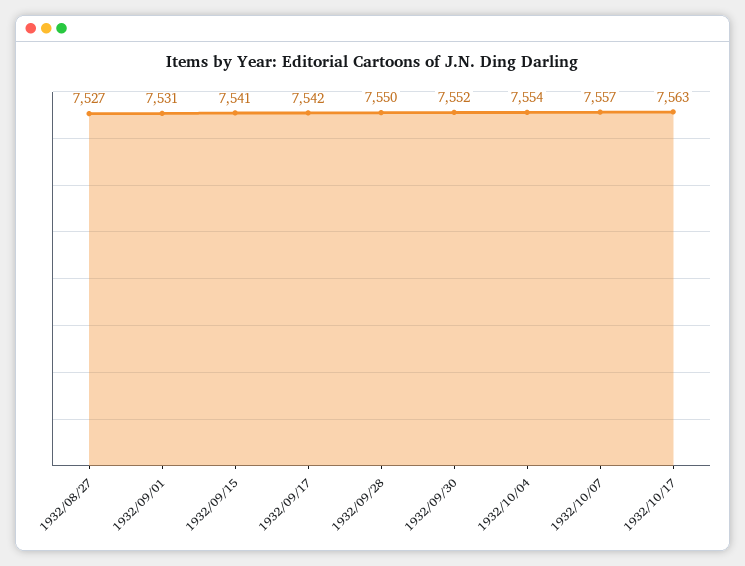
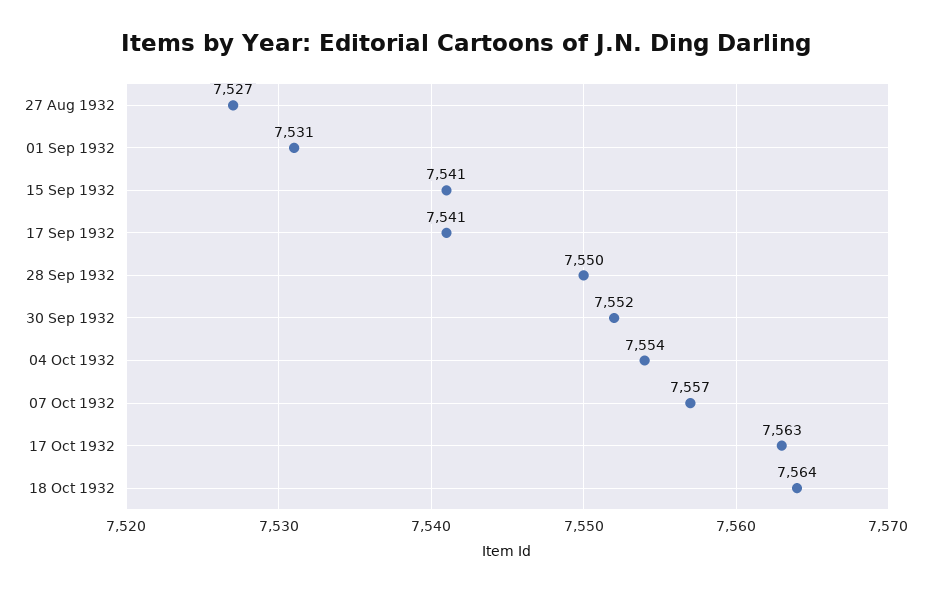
1932/09/17: 7542 -> 7541
18 Oct 1932: none -> 7564

